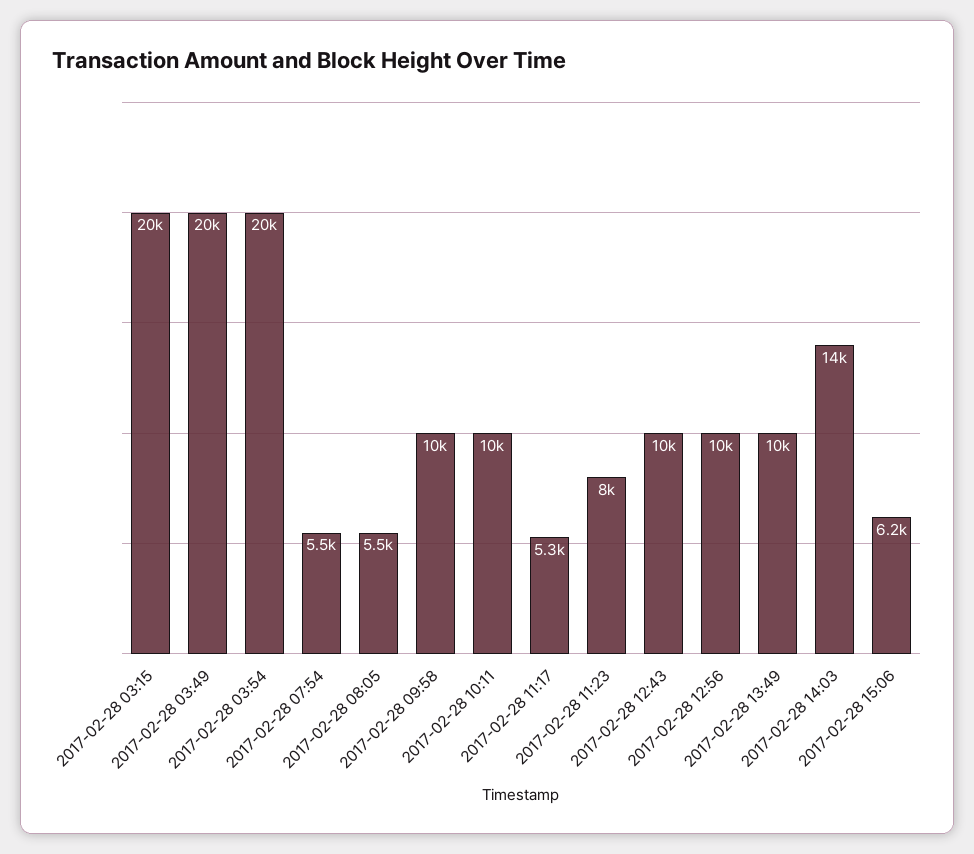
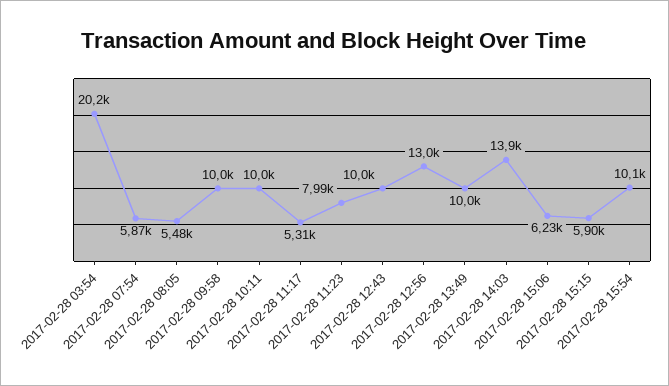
2017-02-28 03:15: 20000 -> none
2017-02-28 03:49: 20000 -> none
2017-02-28 07:54: 5500 -> 5870
2017-02-28 12:56: 10000 -> 13000
2017-02-28 15:15: none -> 5900
2017-02-28 15:54: none -> 10100

